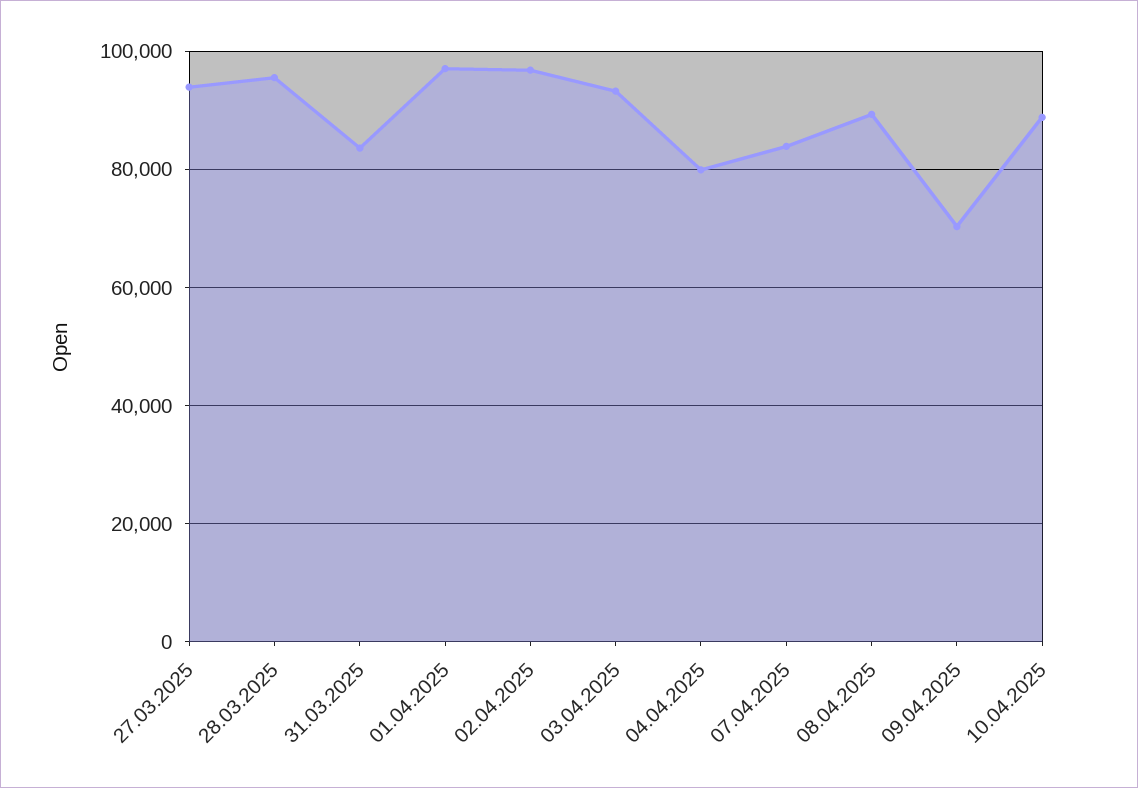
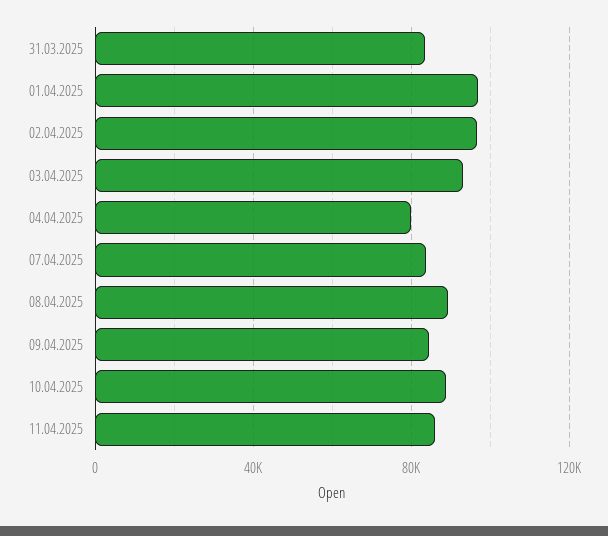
27.03.2025: 94000 -> none
28.03.2025: 96000 -> none
09.04.2025: 70000 -> 85000
11.04.2025: none -> 85000

